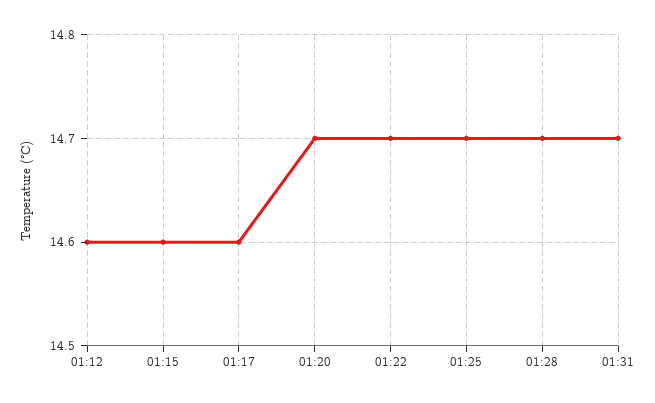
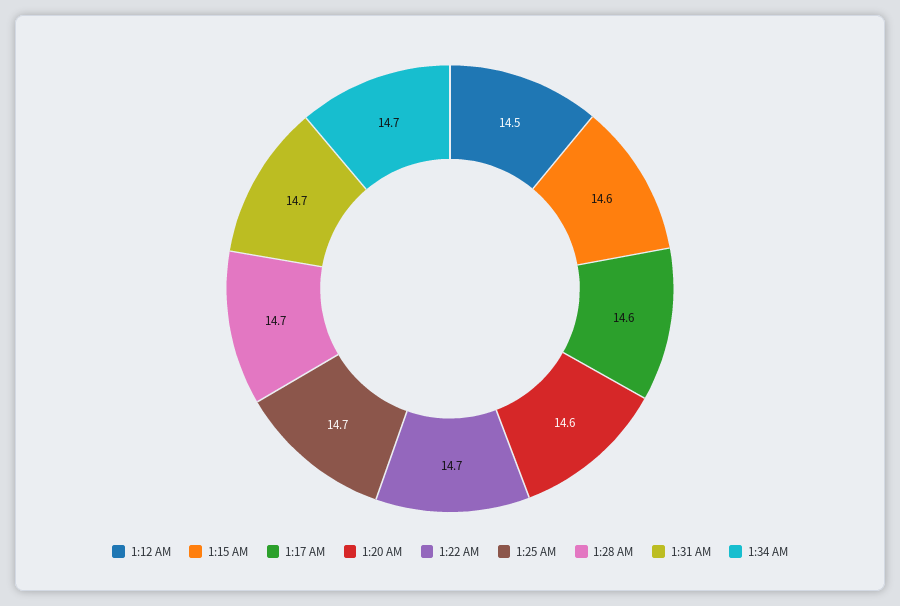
01:12: 14.6 -> 14.5
01:20: 14.7 -> 14.6
1:34 AM: none -> 14.7

